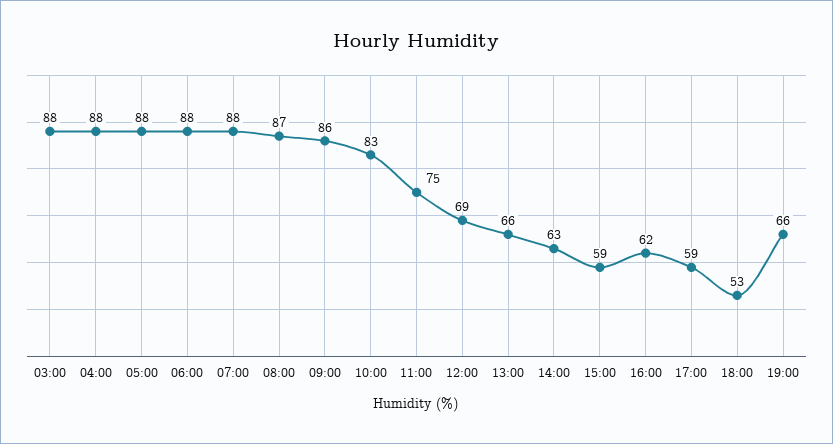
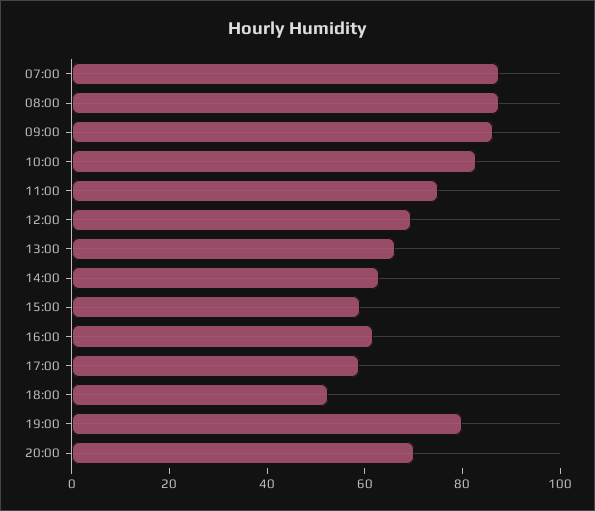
03:00: 88 -> none
04:00: 88 -> none
05:00: 88 -> none
06:00: 88 -> none
19:00: 66 -> 80
20:00: none -> 70

